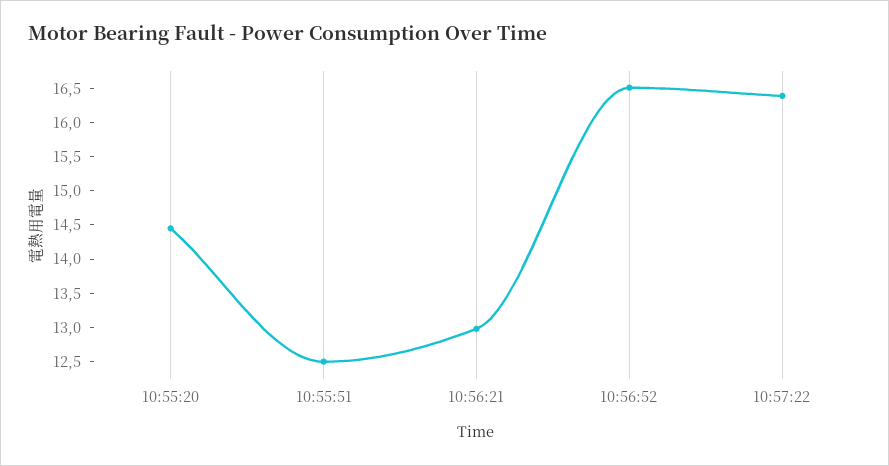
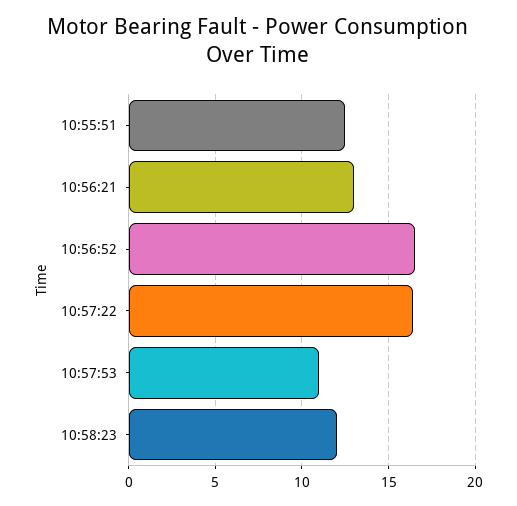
10:55:20: 14.5 -> none
10:57:53: none -> 11
10:58:23: none -> 12

